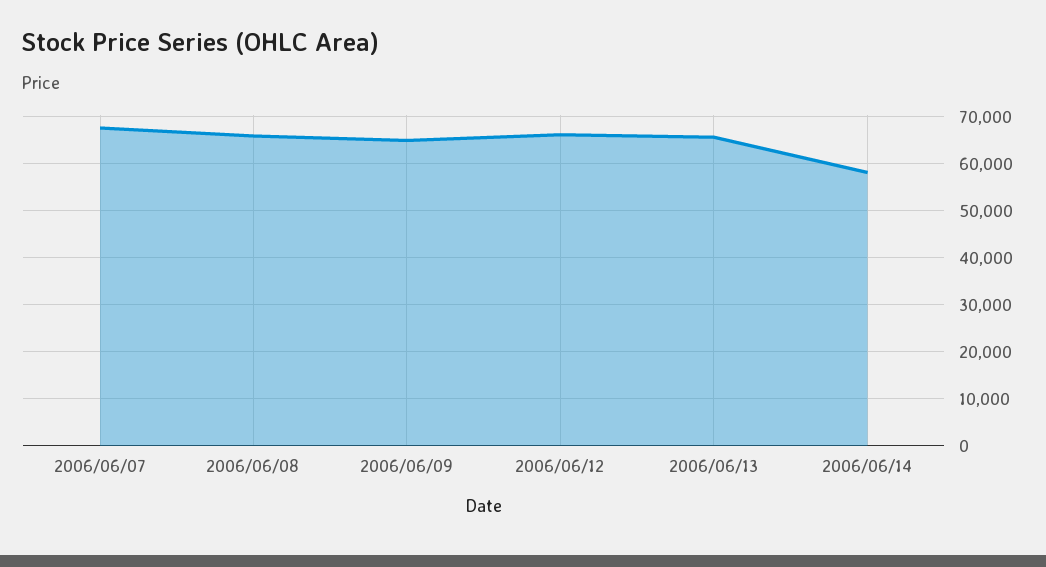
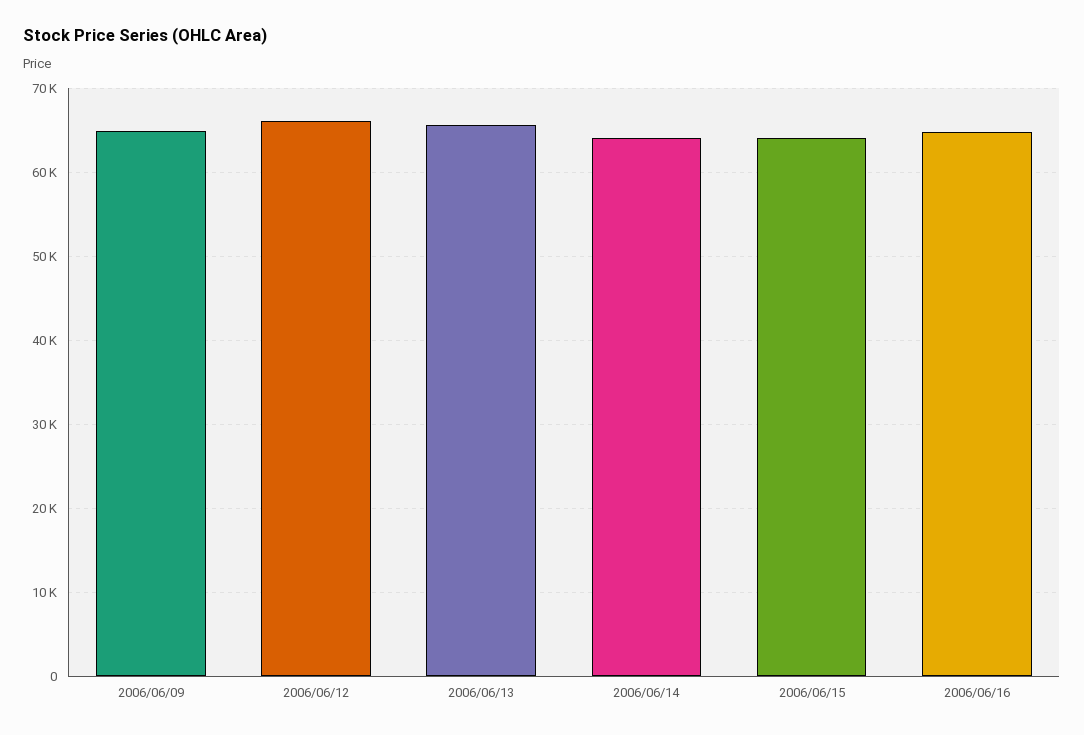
2006/06/07: 68000 -> none
2006/06/08: 66000 -> none
2006/06/14: 58000 -> 64000
2006/06/15: none -> 64000
2006/06/16: none -> 65000

